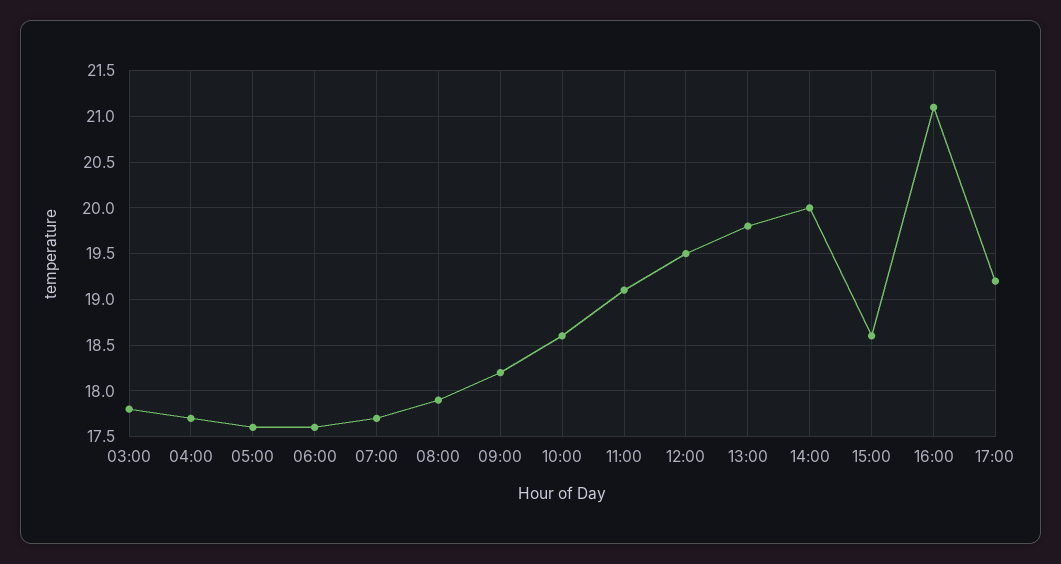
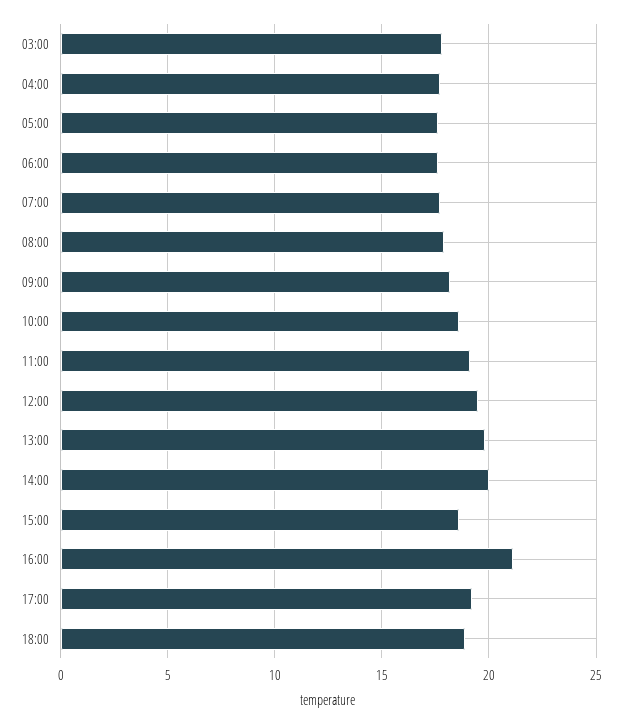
18:00: none -> 19

